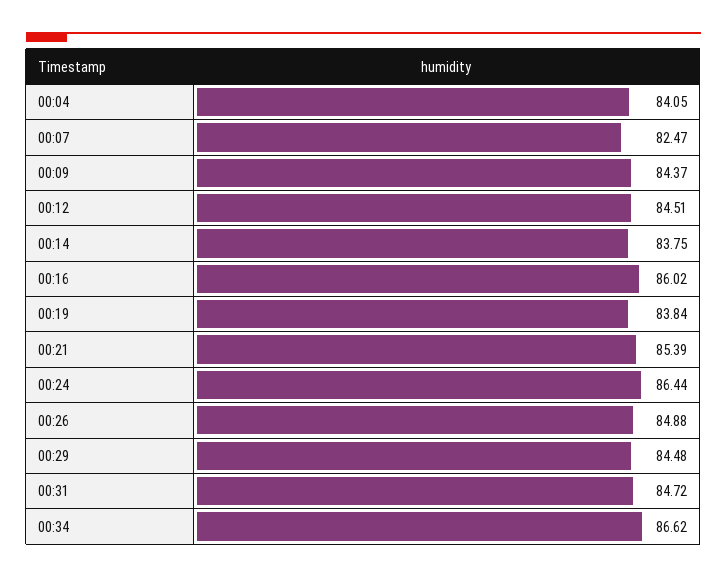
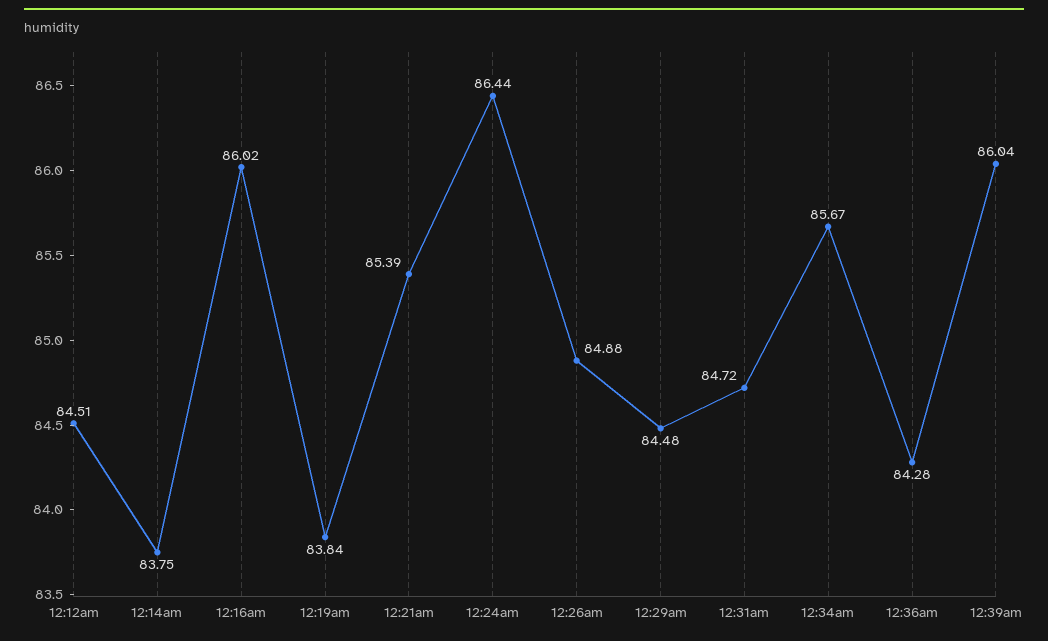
00:04: 84.05 -> none
00:07: 82.47 -> none
00:09: 84.37 -> none
00:34: 86.62 -> 85.67
12:36am: none -> 84.28
12:39am: none -> 86.04

